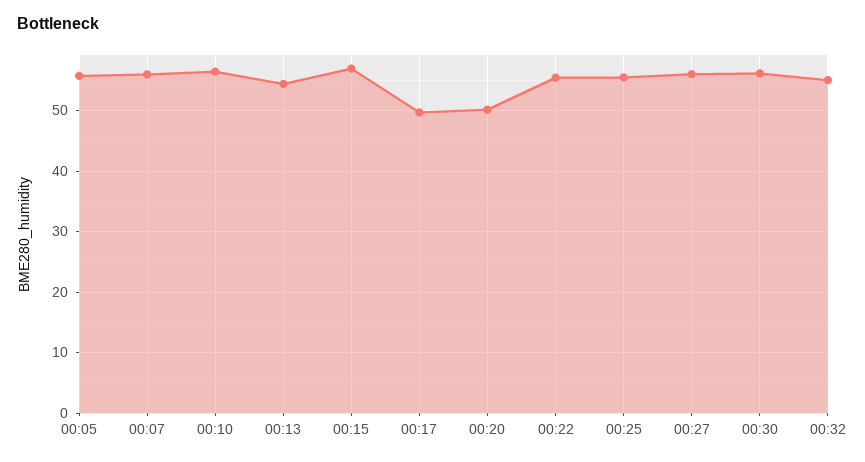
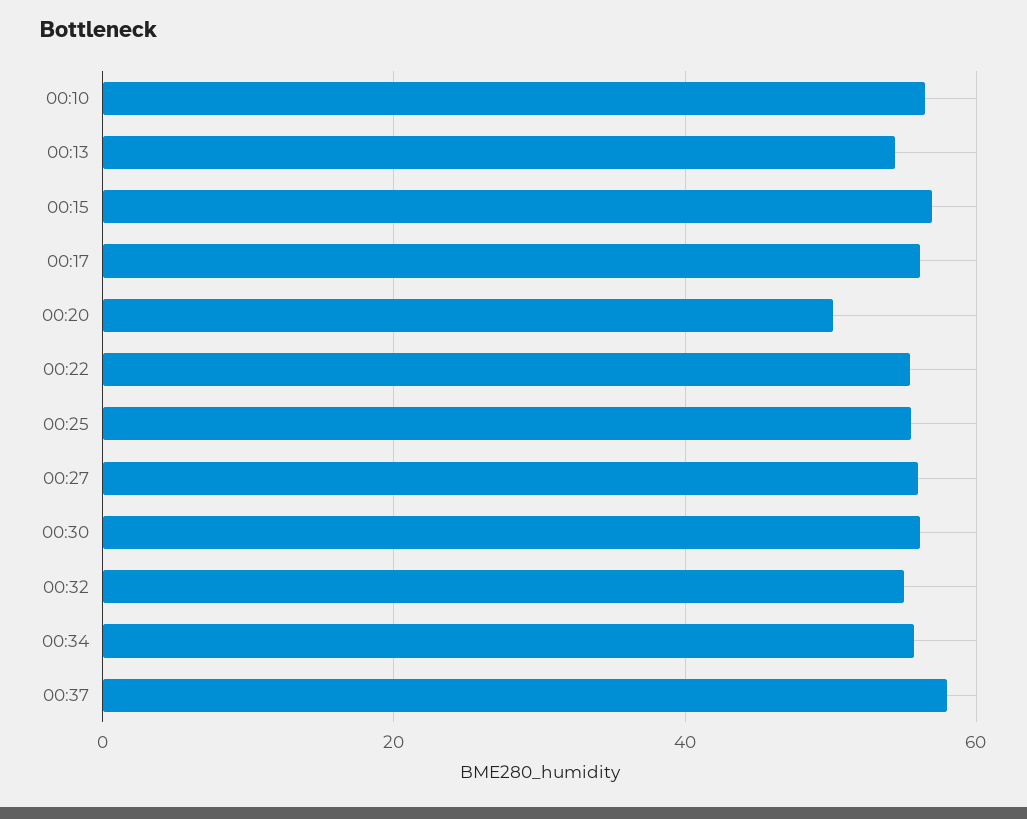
00:05: 56 -> none
00:07: 56 -> none
00:17: 50 -> 56
00:34: none -> 56
00:37: none -> 58

